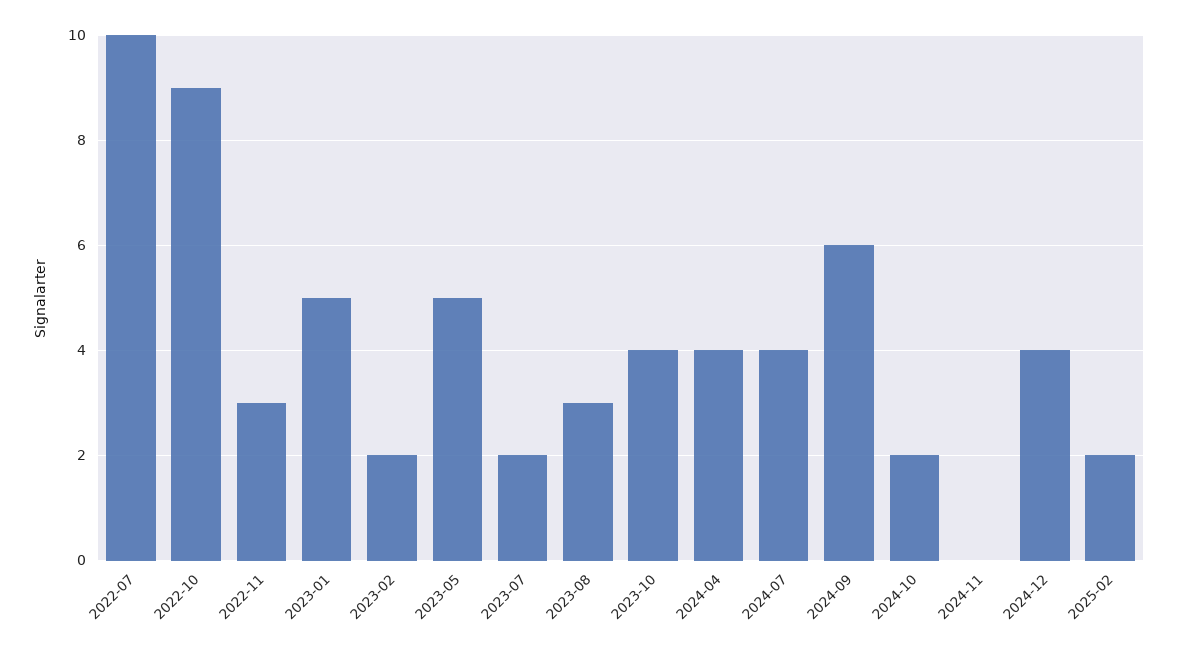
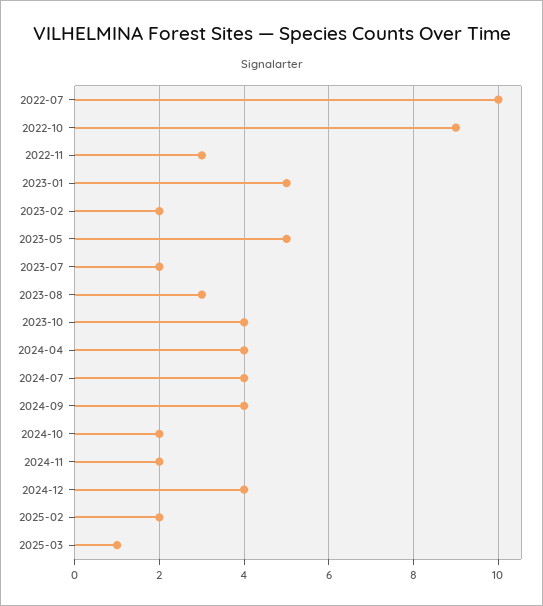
2024-09: 6 -> 4
2024-11: 0 -> 2
2025-03: none -> 1

